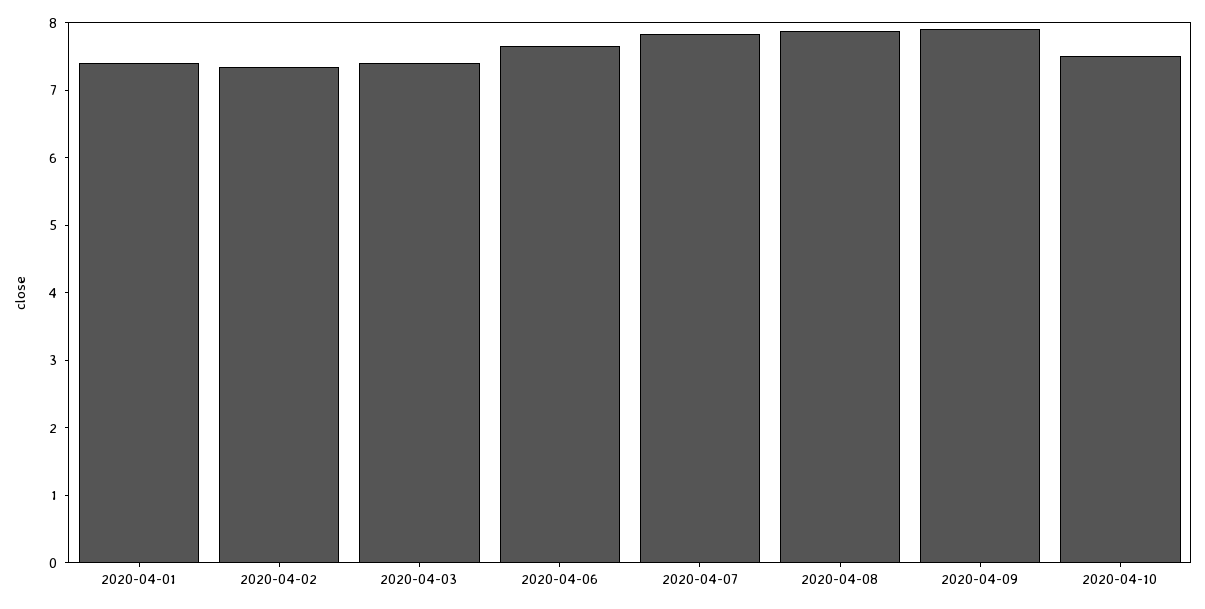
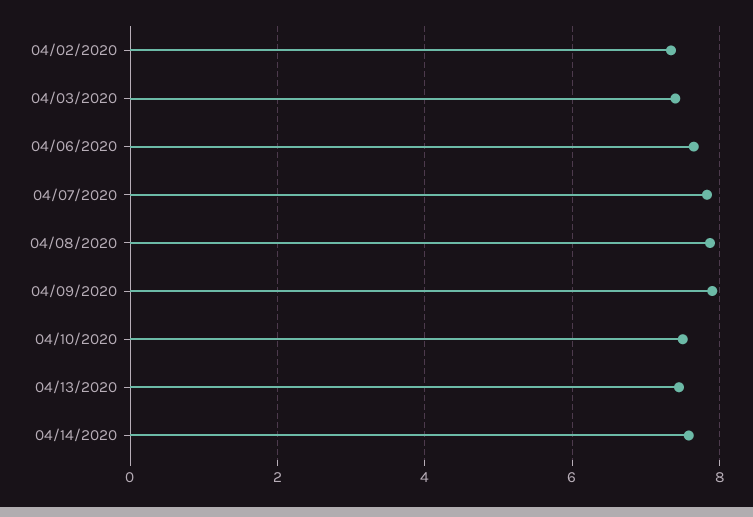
2020-04-01: 7.4 -> none
04/13/2020: none -> 7.4
04/14/2020: none -> 7.6

